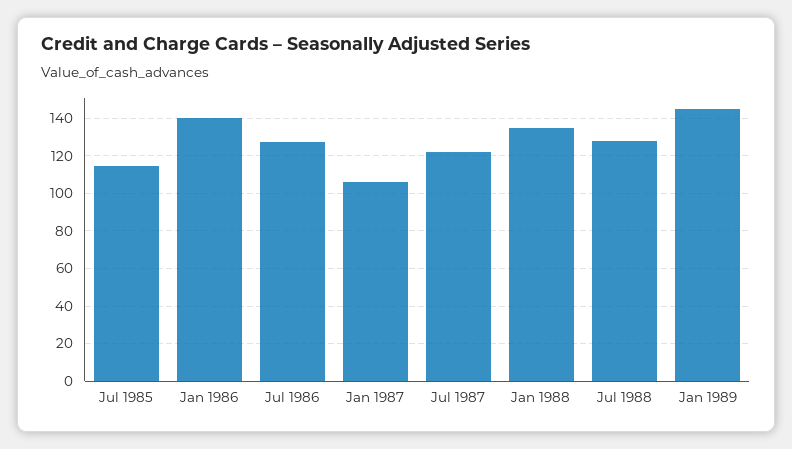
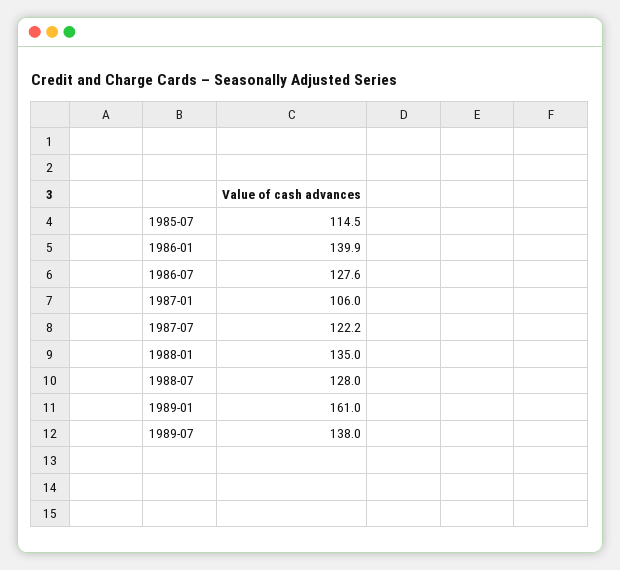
Jan 1989: 145 -> 161
1989-07: none -> 138

